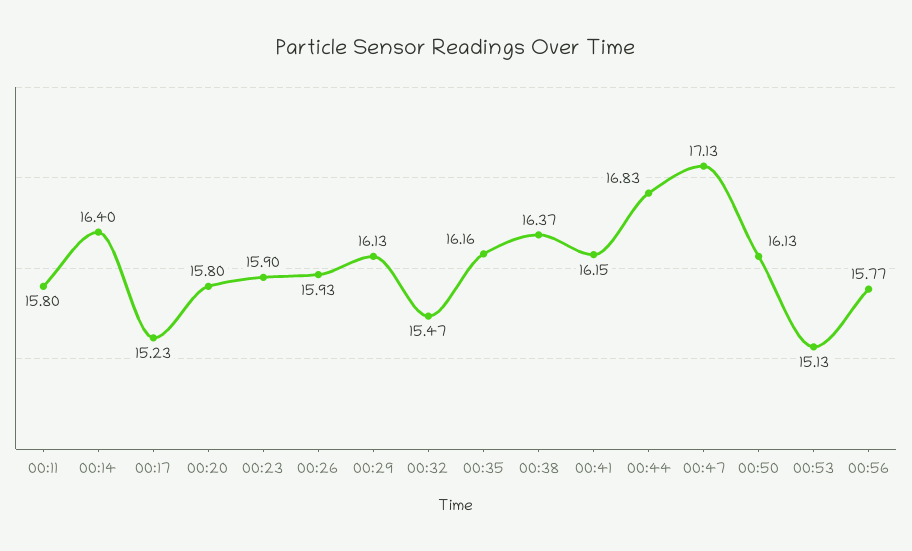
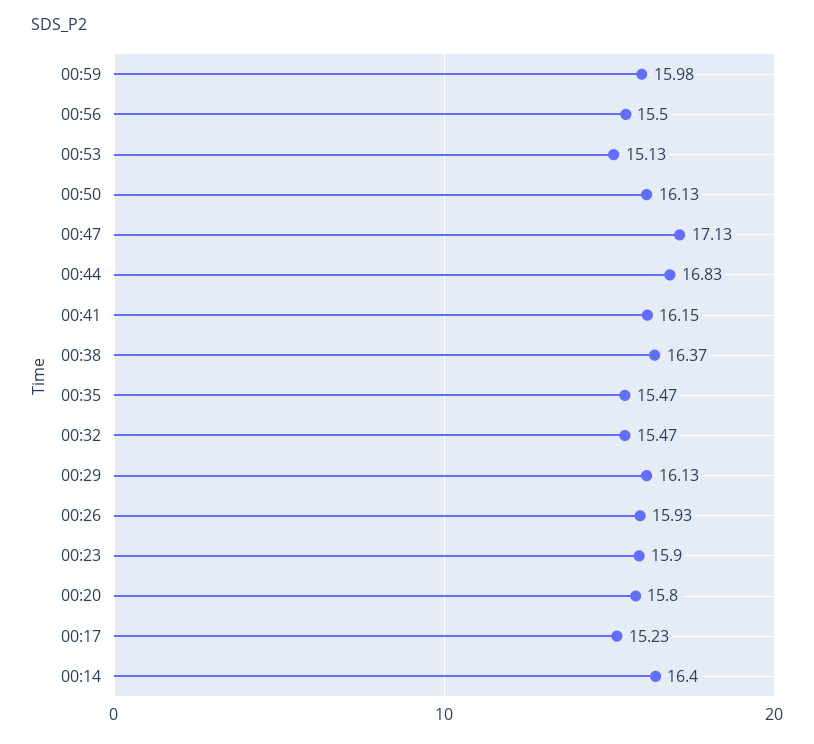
00:11: 15.8 -> none
00:35: 16.16 -> 15.47
00:56: 15.77 -> 15.5
00:59: none -> 15.98

